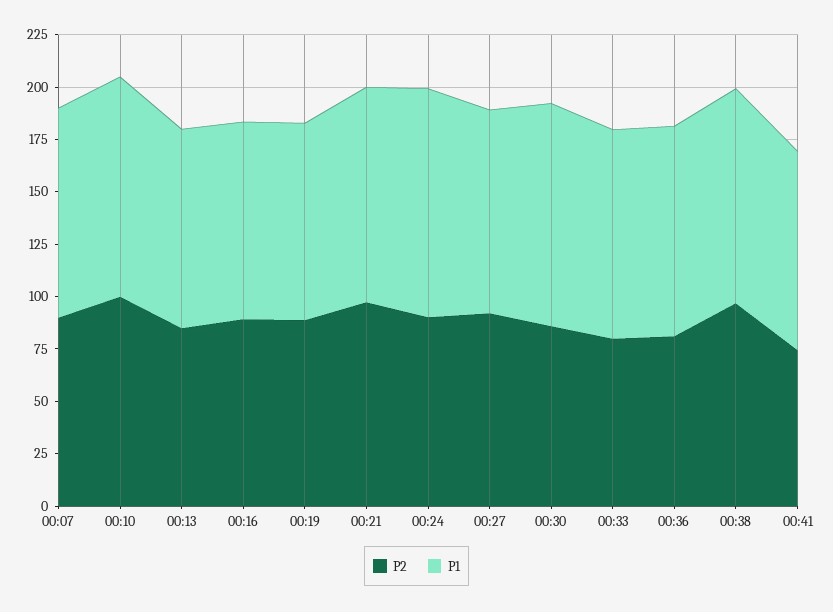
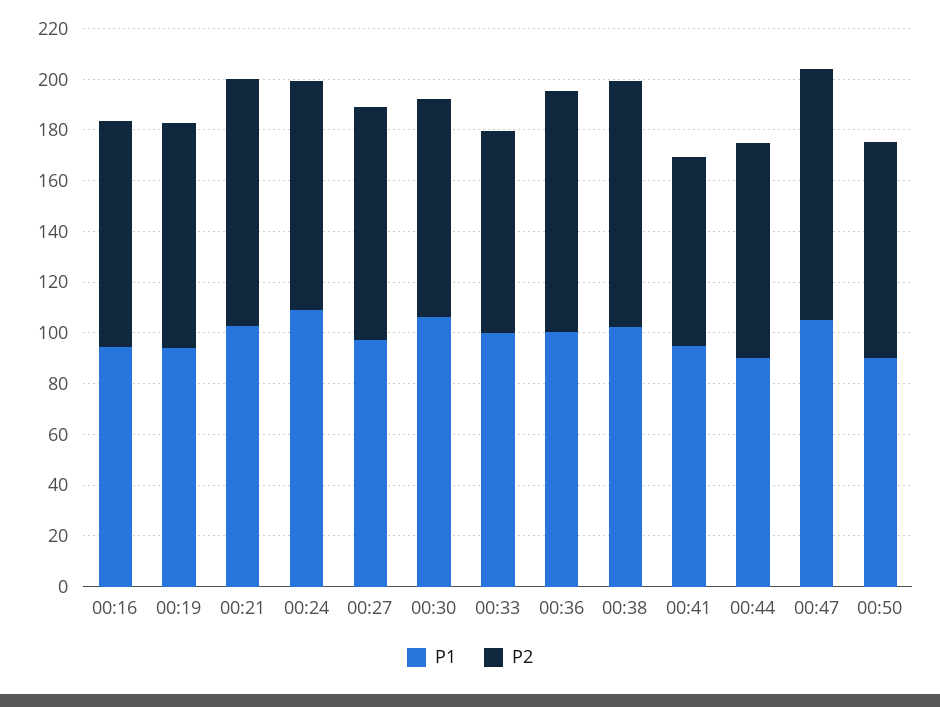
P2, 00:07: 90 -> none
P1, 00:07: 100 -> none
P2, 00:10: 100 -> none
P1, 00:10: 105 -> none
P2, 00:13: 85 -> none
P1, 00:13: 95 -> none
P2, 00:36: 80 -> 95
P1, 00:44: none -> 90
P2, 00:44: none -> 85
P1, 00:47: none -> 105
P2, 00:47: none -> 100
P1, 00:50: none -> 90
P2, 00:50: none -> 85

